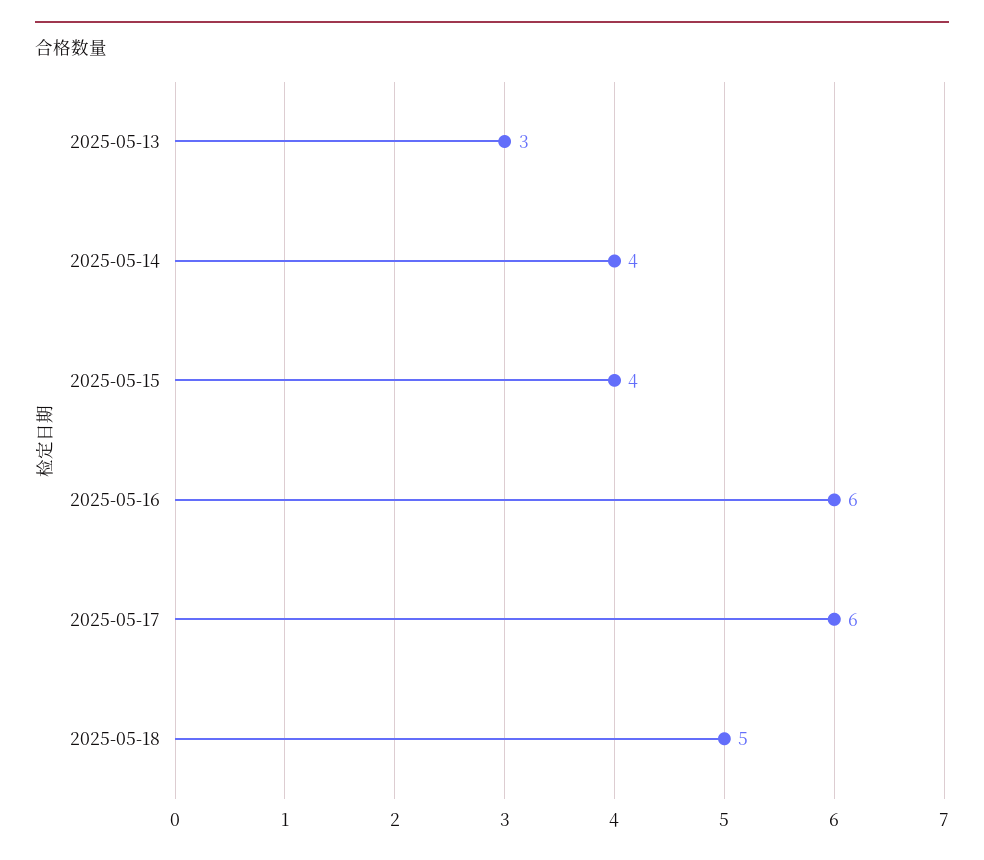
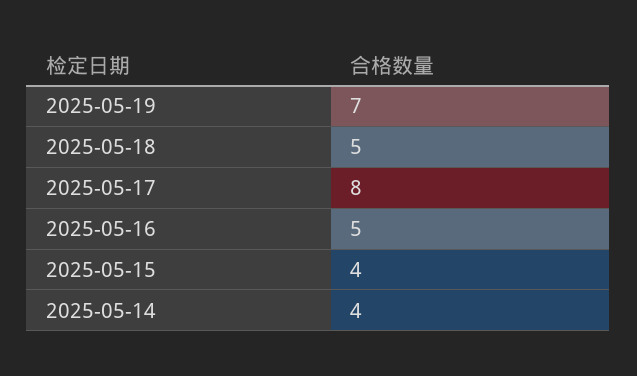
2025-05-13: 3 -> none
2025-05-16: 6 -> 5
2025-05-17: 6 -> 8
2025-05-19: none -> 7

